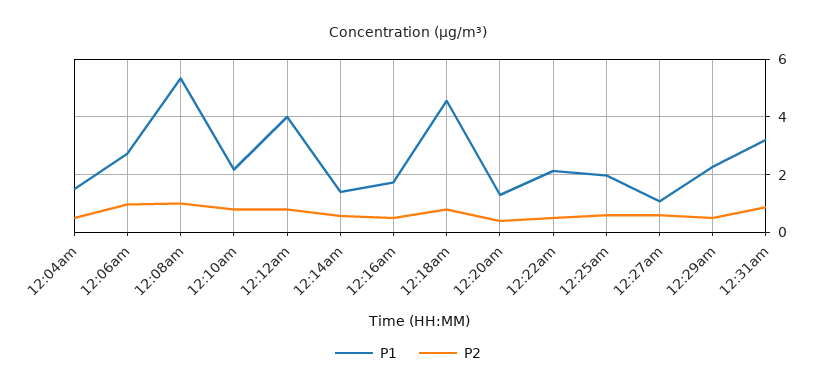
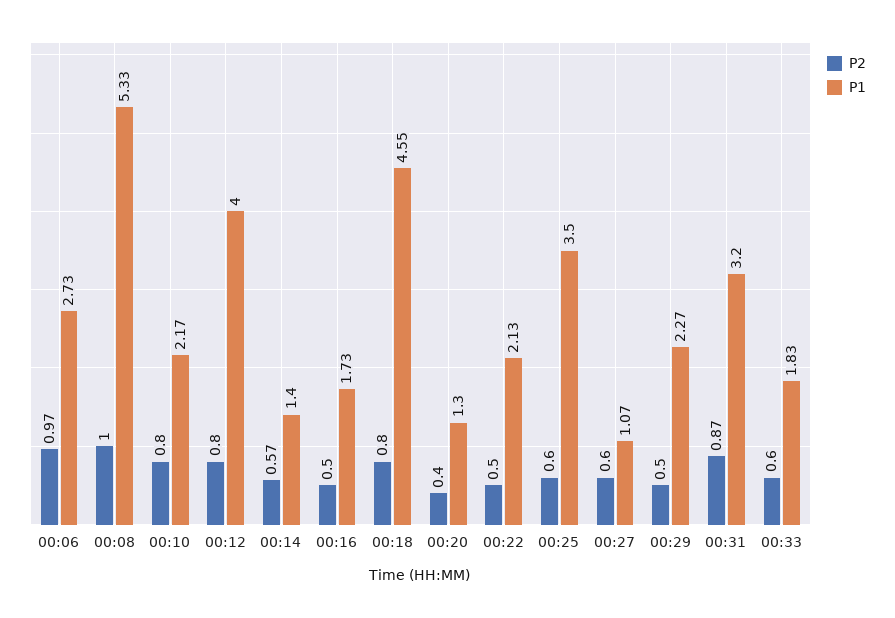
P1, 12:04am: 1.5 -> none
P2, 12:04am: 0.5 -> none
P1, 12:25am: 2 -> 3.5
P2, 00:33: none -> 0.6
P1, 00:33: none -> 1.83

